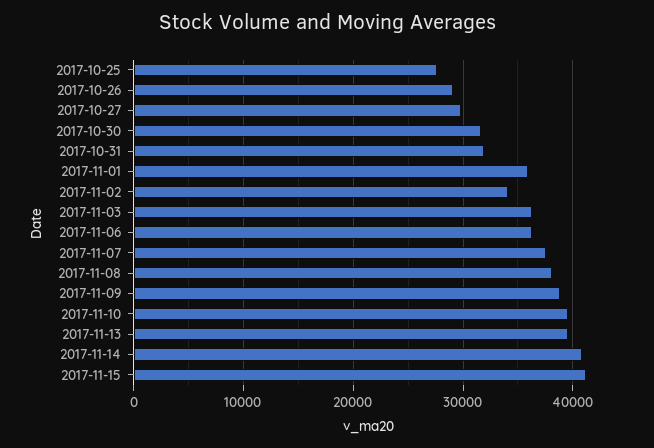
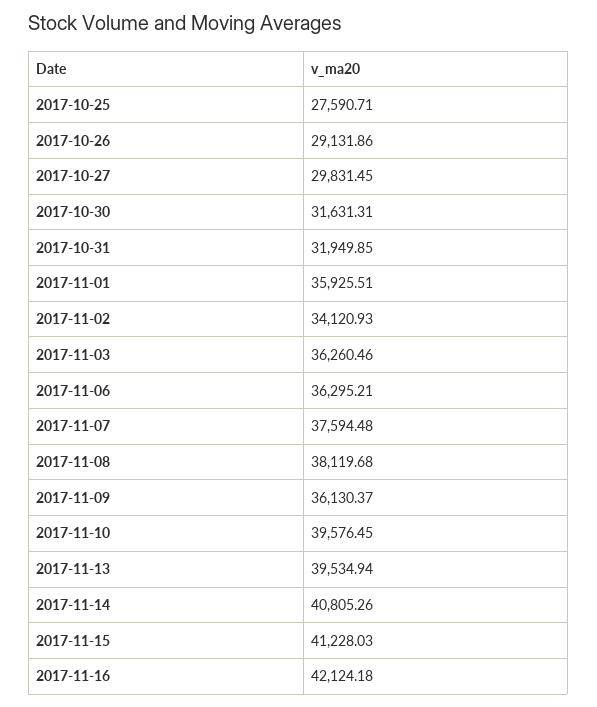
2017-11-09: 39000 -> 36130.37
2017-11-16: none -> 42124.18

